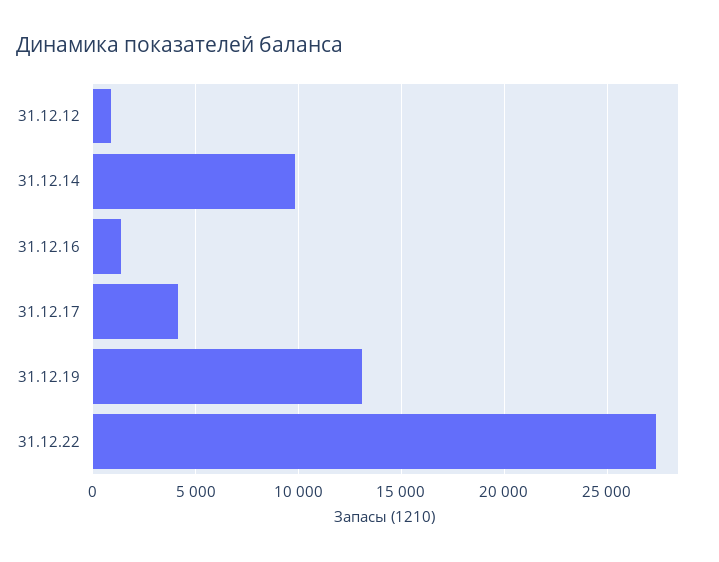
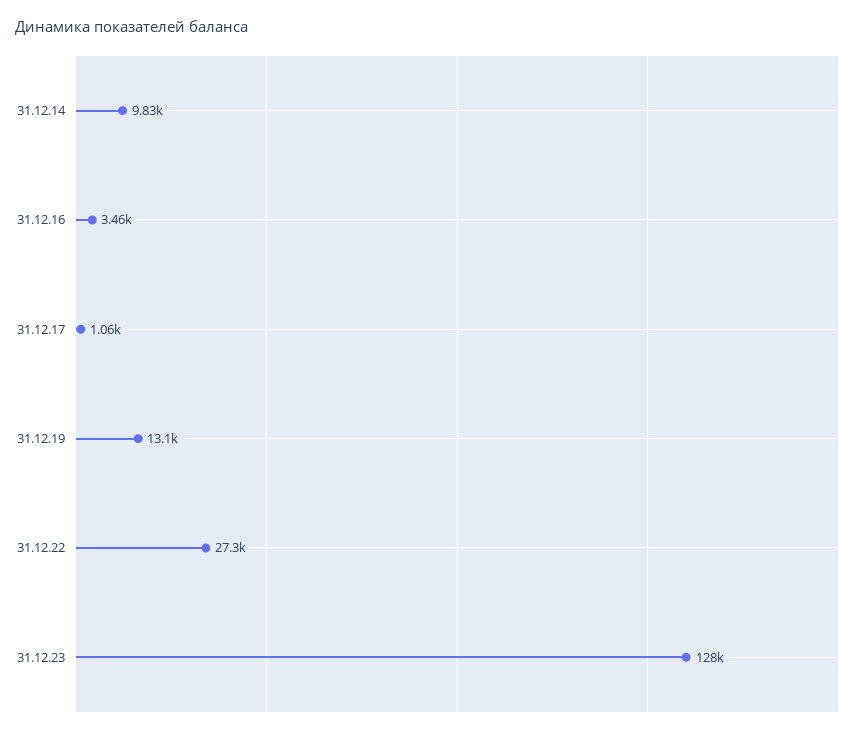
31.12.12: 1000 -> none
31.12.16: 1500 -> 3460
31.12.17: 4000 -> 1060
31.12.23: none -> 128000

